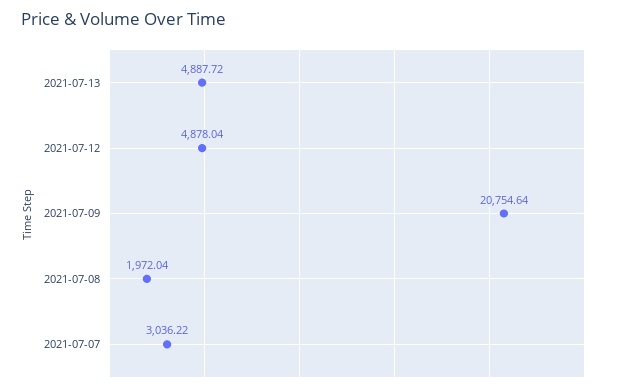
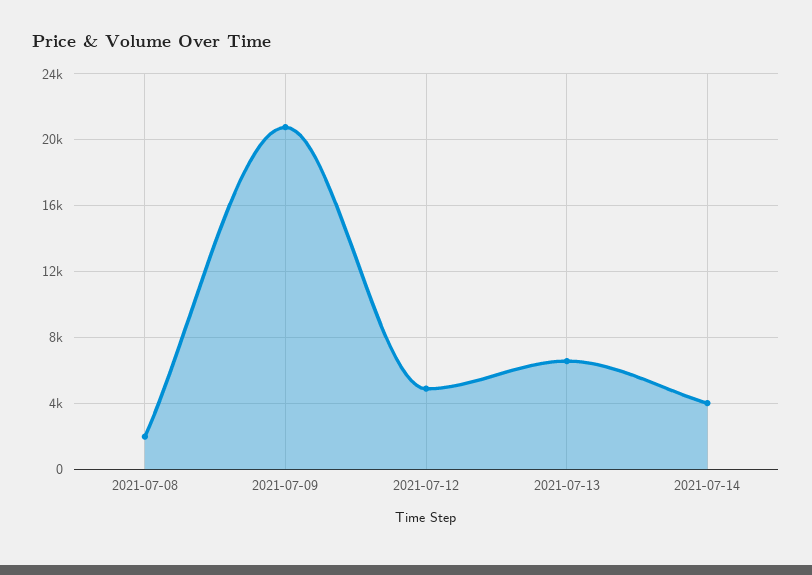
2021-07-13: 4887.72 -> 6500
2021-07-07: 3036.22 -> none
2021-07-14: none -> 4000

